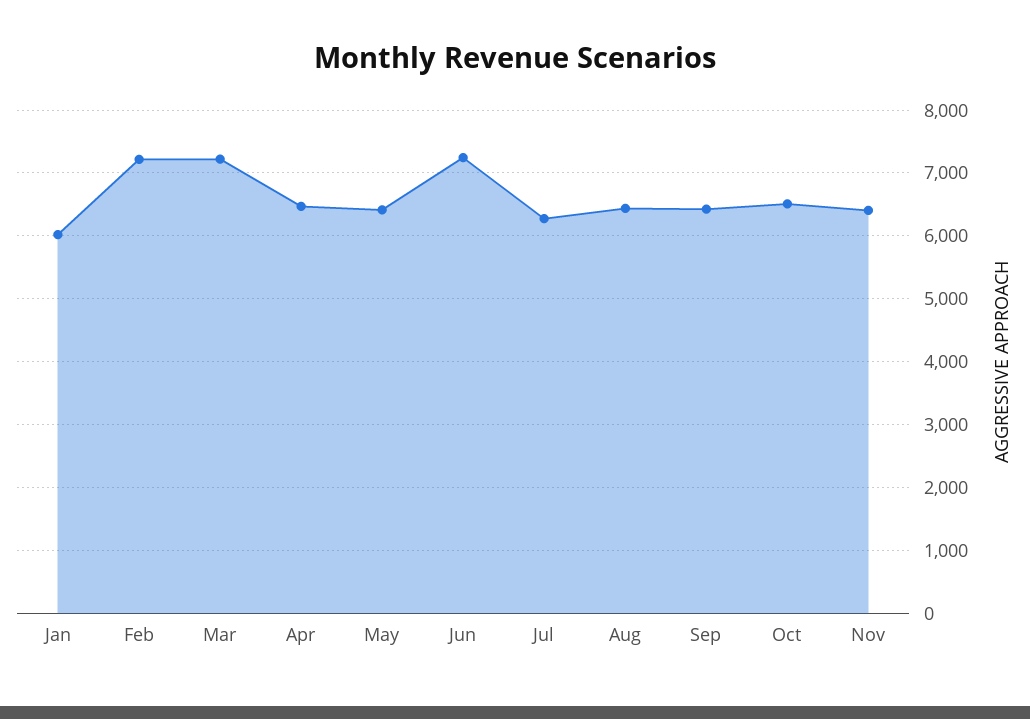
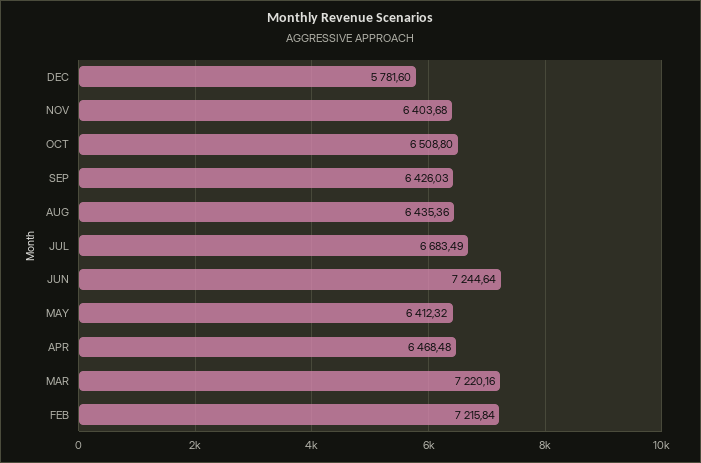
Jan: 6000 -> none
Jul: 6300 -> 6683.49
DEC: none -> 5781.6

